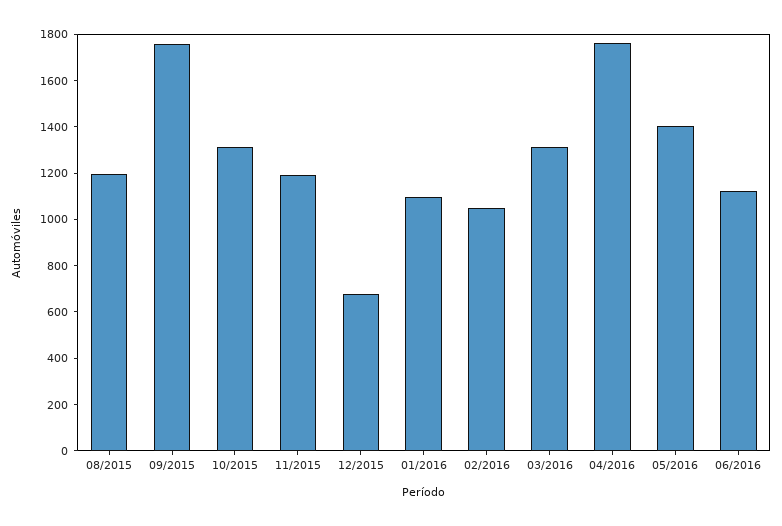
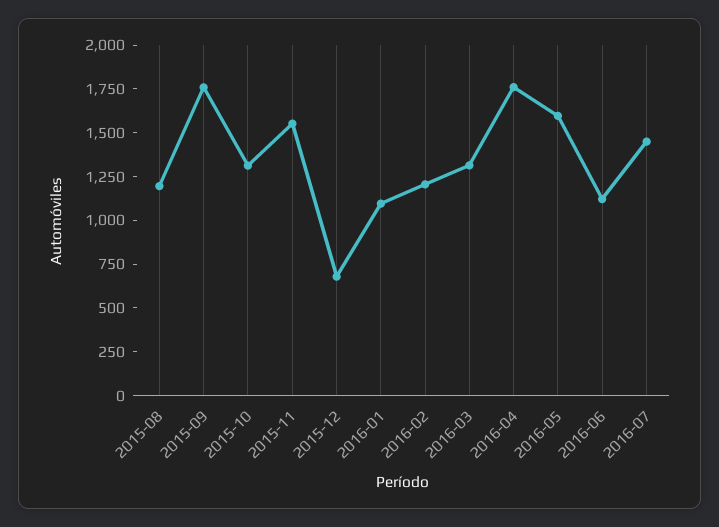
11/2015: 1200 -> 1550
02/2016: 1050 -> 1200
05/2016: 1400 -> 1600
2016-07: none -> 1450

